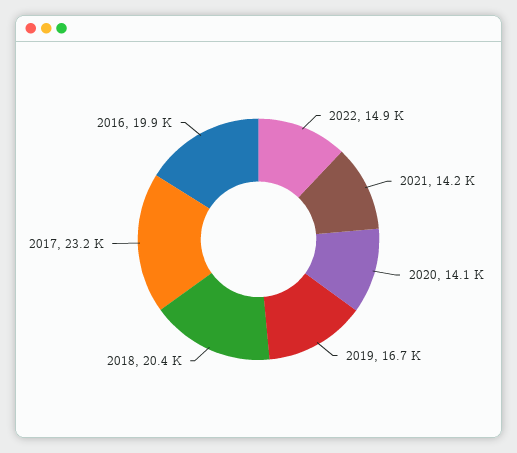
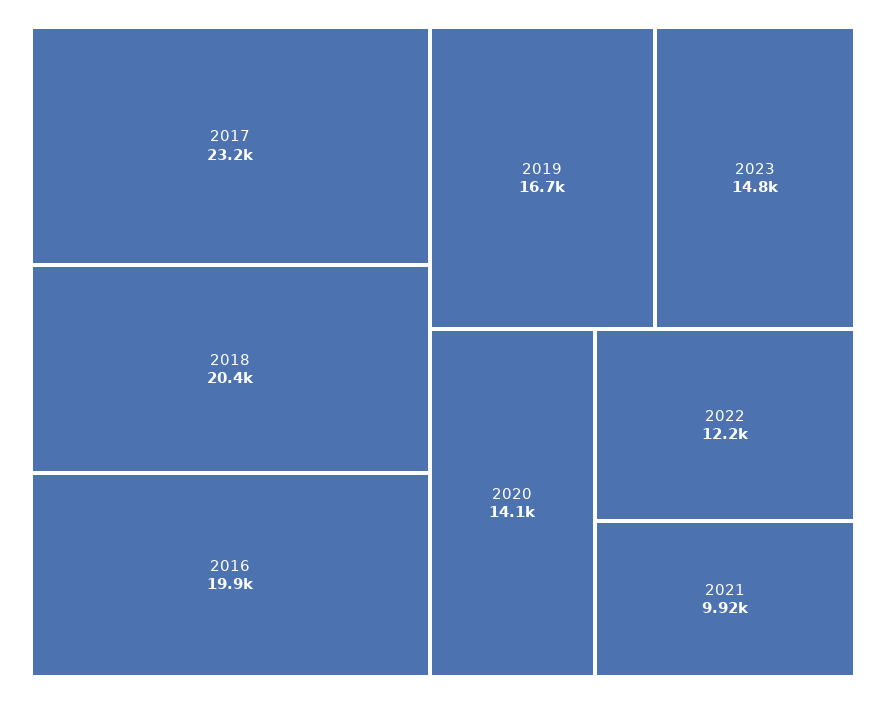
2022: 14900 -> 12200
2021: 14200 -> 9920
2023: none -> 14800

